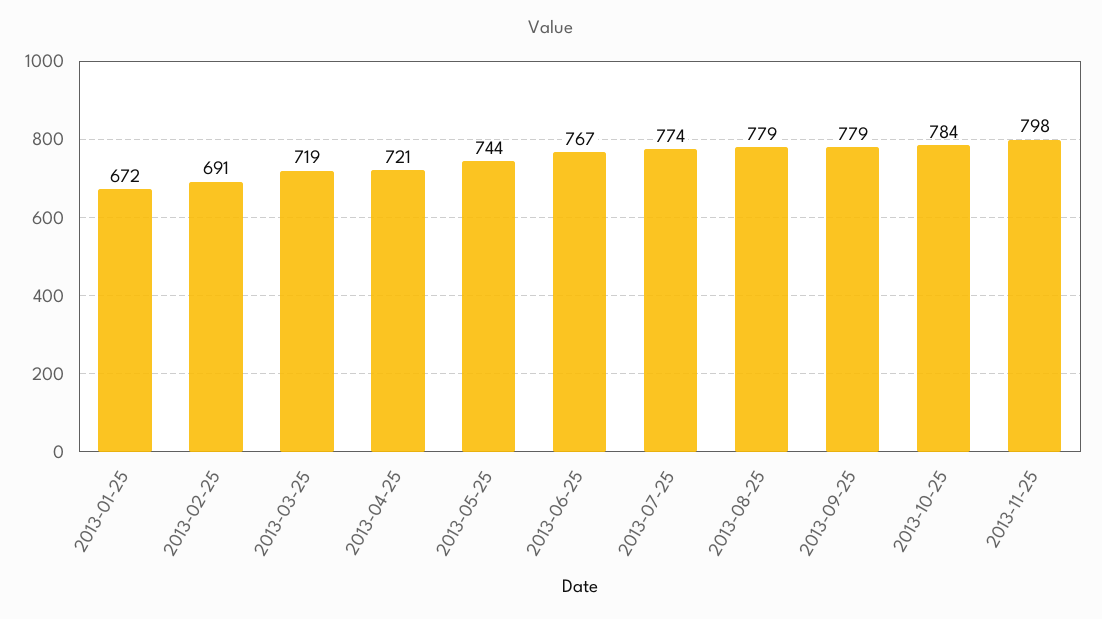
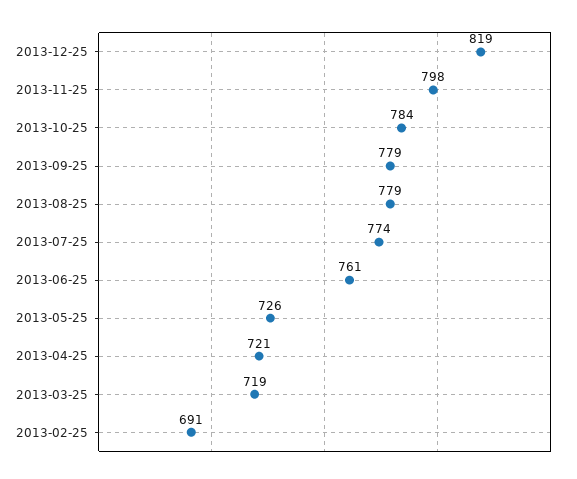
2013-01-25: 672 -> none
2013-05-25: 744 -> 726
2013-06-25: 767 -> 761
2013-12-25: none -> 819

